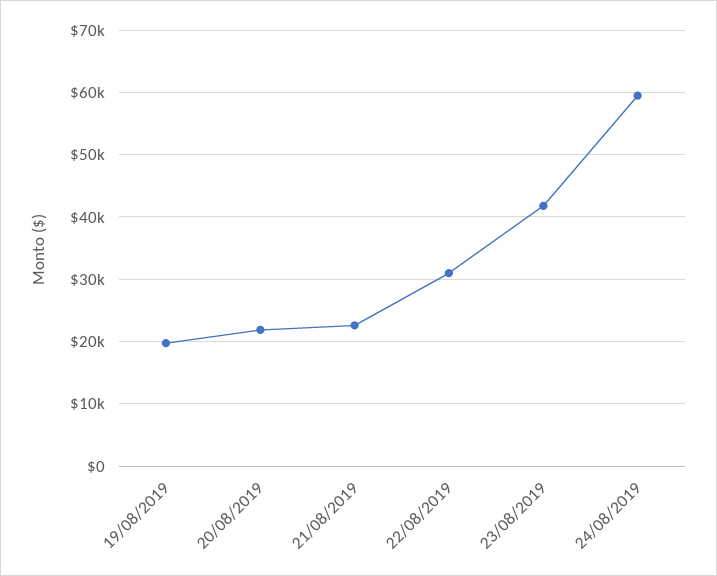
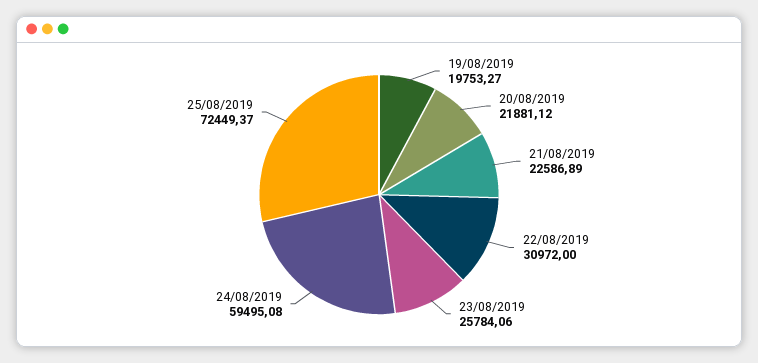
23/08/2019: 42000 -> 25784.06
25/08/2019: none -> 72449.37

